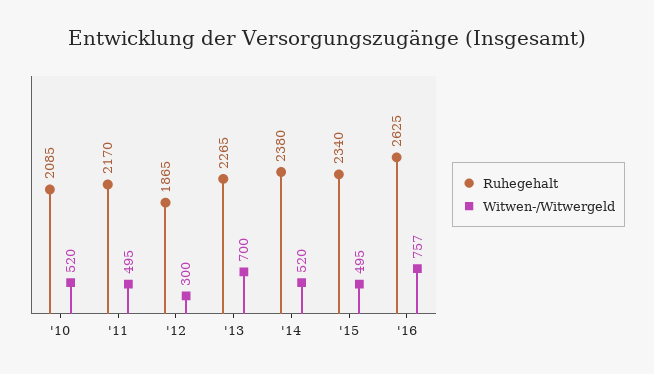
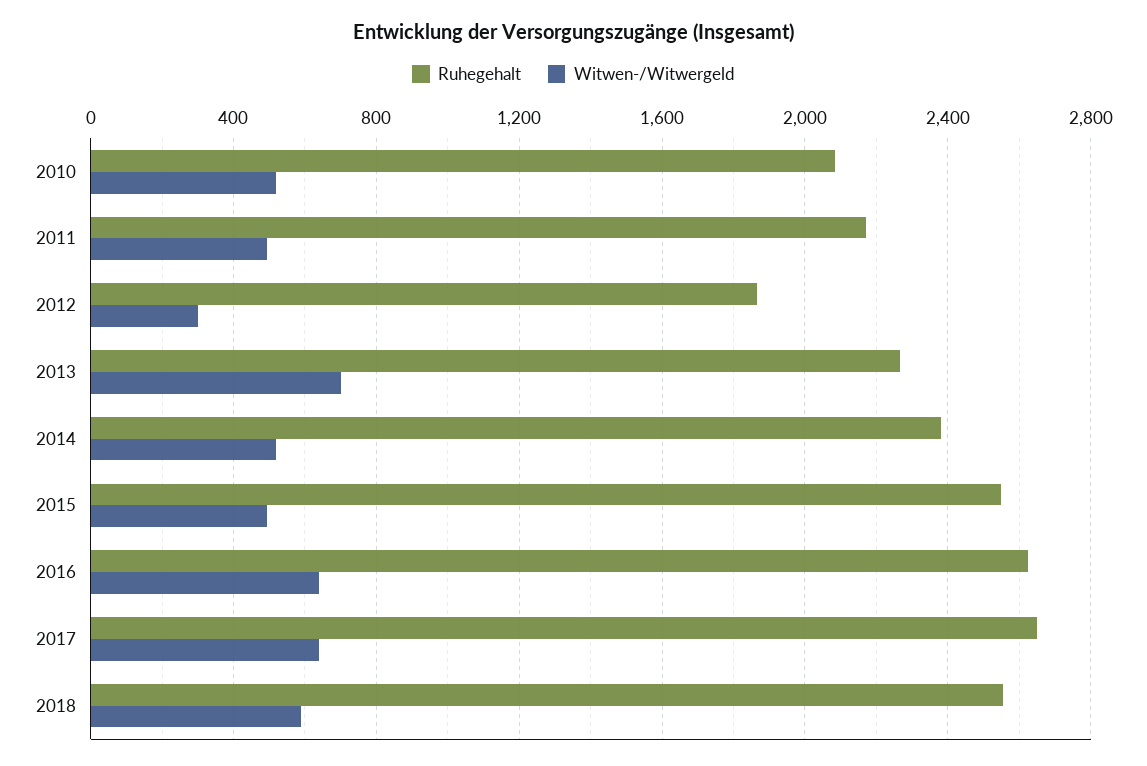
Ruhegehalt, '15: 2340 -> 2550
Witwen-/Witwergeld, '16: 757 -> 650
Ruhegehalt, 2017: none -> 2650
Witwen-/Witwergeld, 2017: none -> 650
Ruhegehalt, 2018: none -> 2550
Witwen-/Witwergeld, 2018: none -> 600

